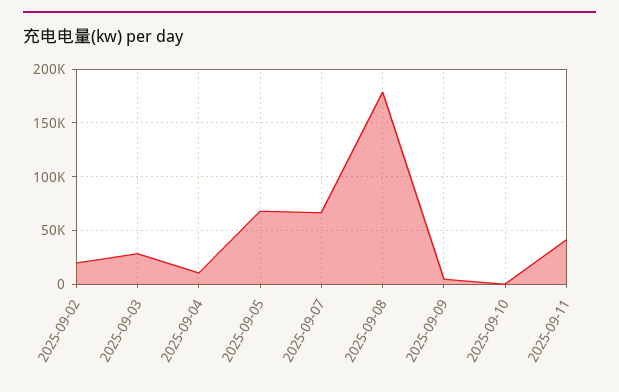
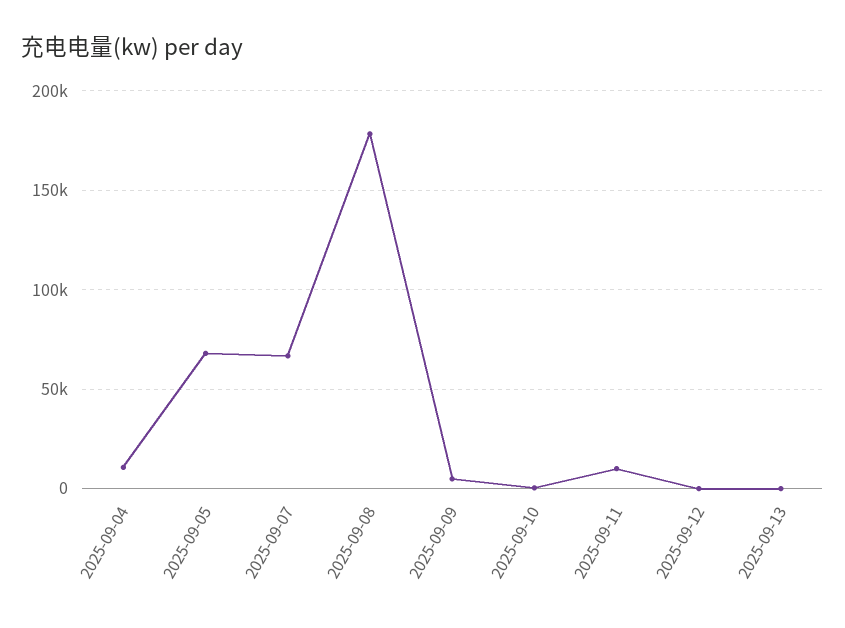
2025-09-02: 20000 -> none
2025-09-03: 30000 -> none
2025-09-11: 40000 -> 10000
2025-09-12: none -> 0
2025-09-13: none -> 0

